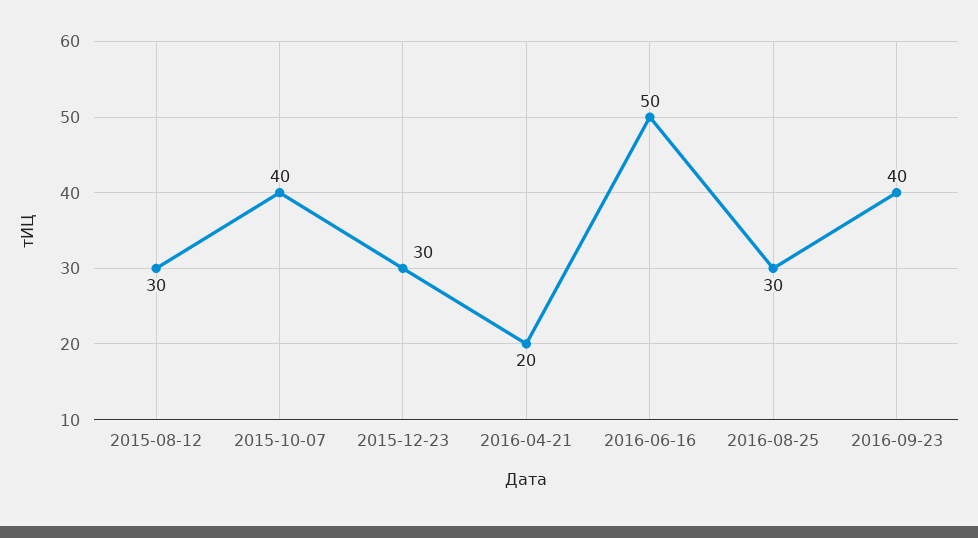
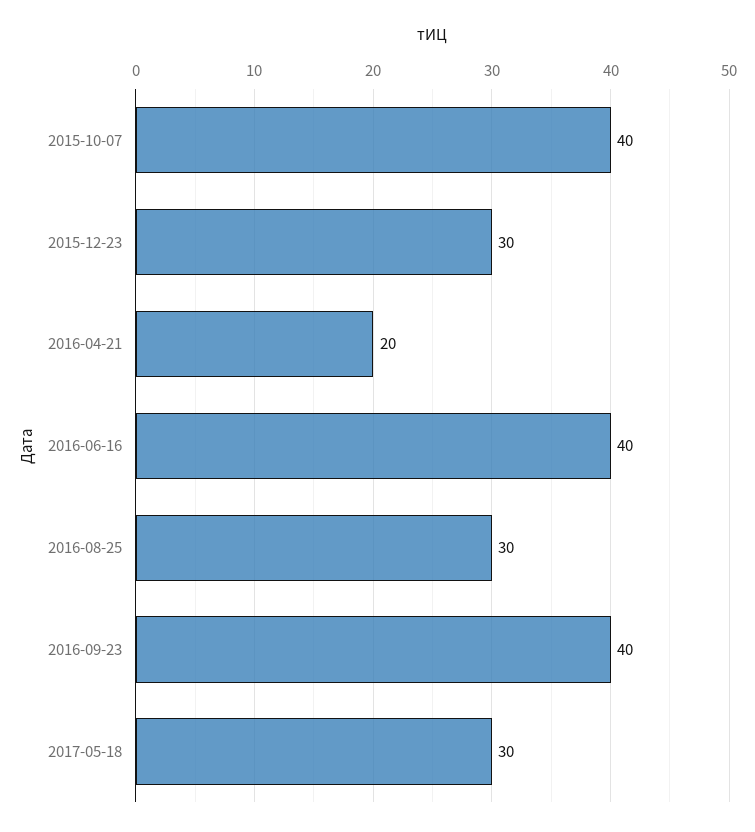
2015-08-12: 30 -> none
2016-06-16: 50 -> 40
2017-05-18: none -> 30

